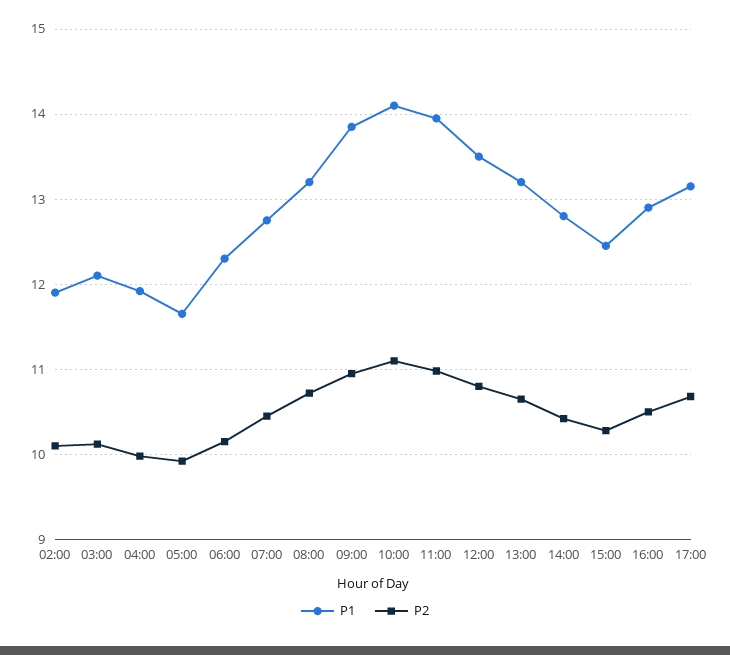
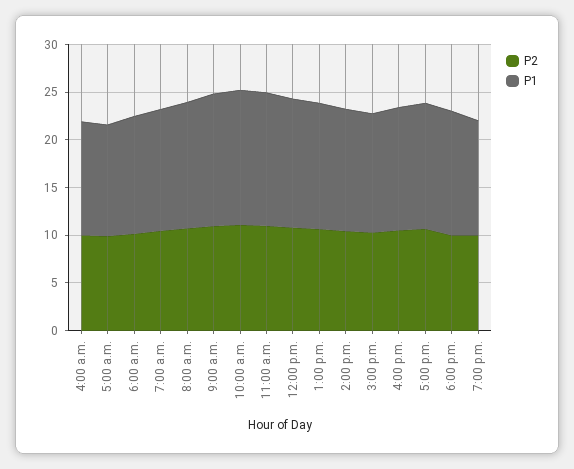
P1, 02:00: 11.9 -> none
P2, 02:00: 10.1 -> none
P1, 03:00: 12.1 -> none
P2, 03:00: 10.1 -> none
P2, 6:00 p.m.: none -> 10
P1, 6:00 p.m.: none -> 13
P2, 7:00 p.m.: none -> 10
P1, 7:00 p.m.: none -> 12

